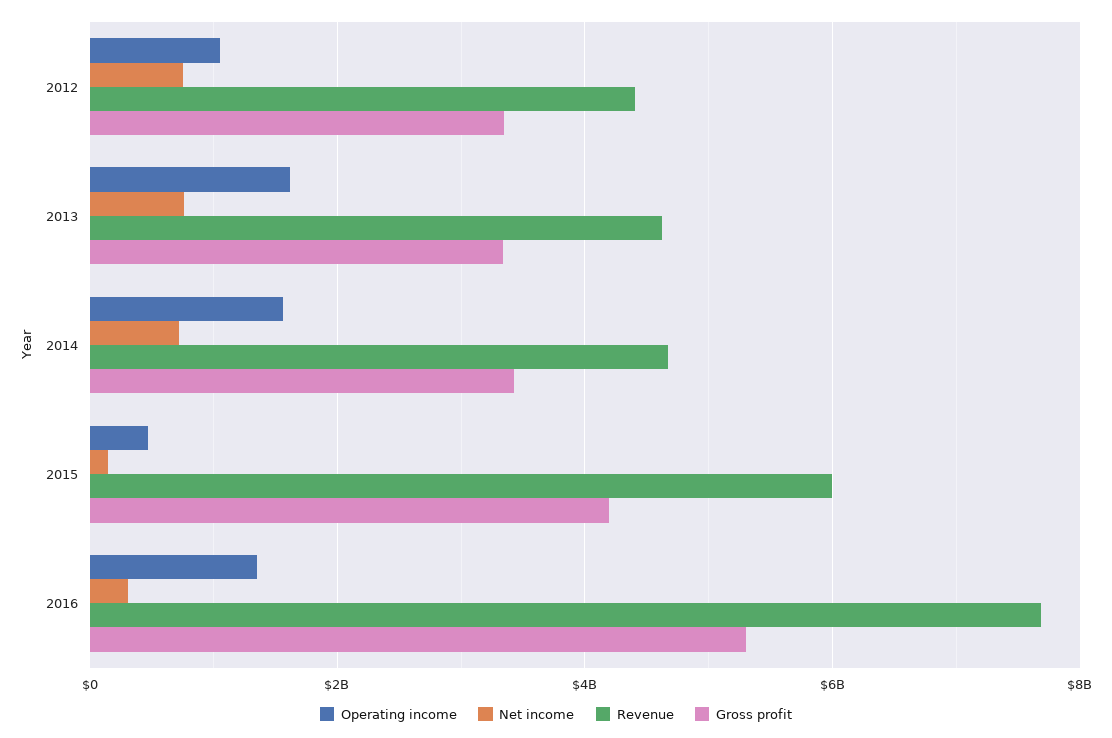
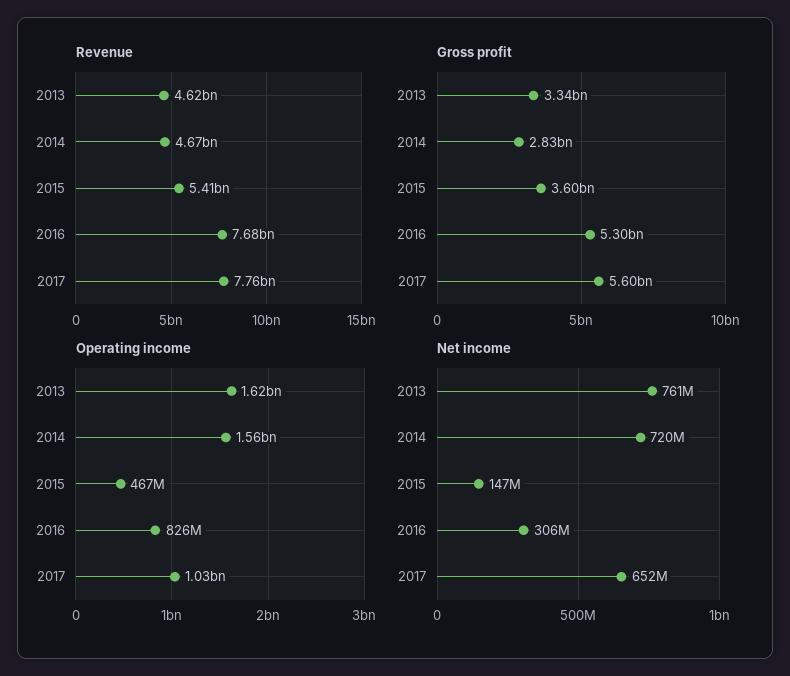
Operating income, 2012: 1000000000 -> none
Net income, 2012: 800000000 -> none
Revenue, 2012: 4400000000 -> none
Gross profit, 2012: 3400000000 -> none
Gross profit, 2014: 3400000000 -> 2830000000
Revenue, 2015: 6000000000 -> 5410000000
Gross profit, 2015: 4200000000 -> 3600000000
Operating income, 2016: 1400000000 -> 826000000
Revenue, 2017: none -> 7760000000
Gross profit, 2017: none -> 5600000000
Operating income, 2017: none -> 1030000000
Net income, 2017: none -> 652000000

